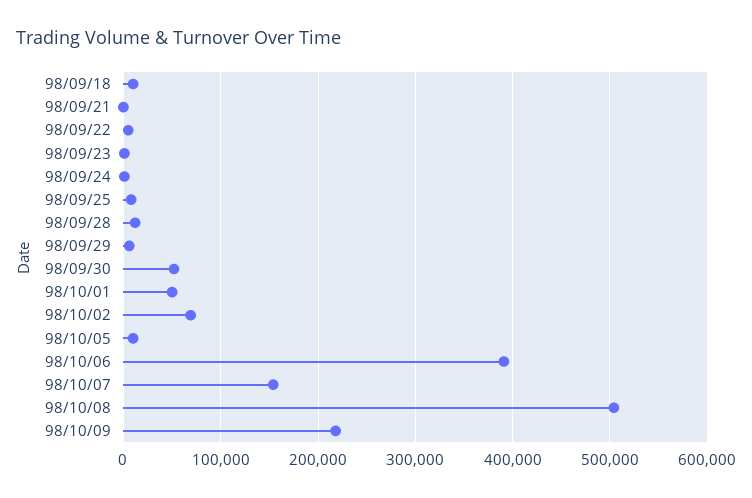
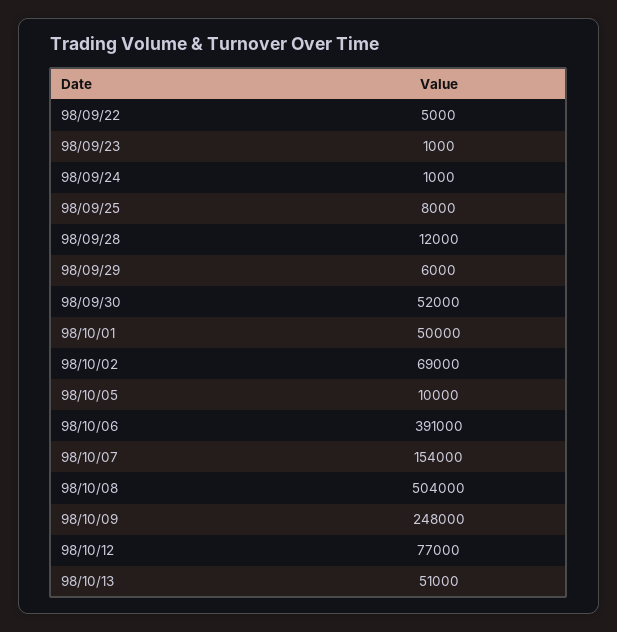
98/09/18: 10000 -> none
98/09/21: 0 -> none
98/10/09: 220000 -> 248000
98/10/12: none -> 77000
98/10/13: none -> 51000

